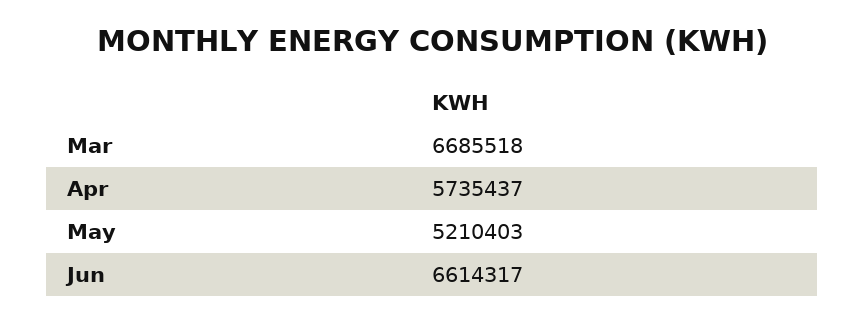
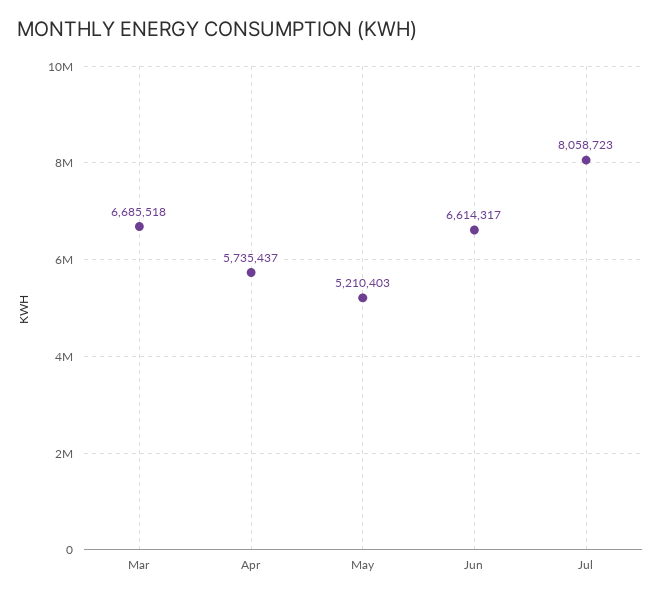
Jul: none -> 8058723

